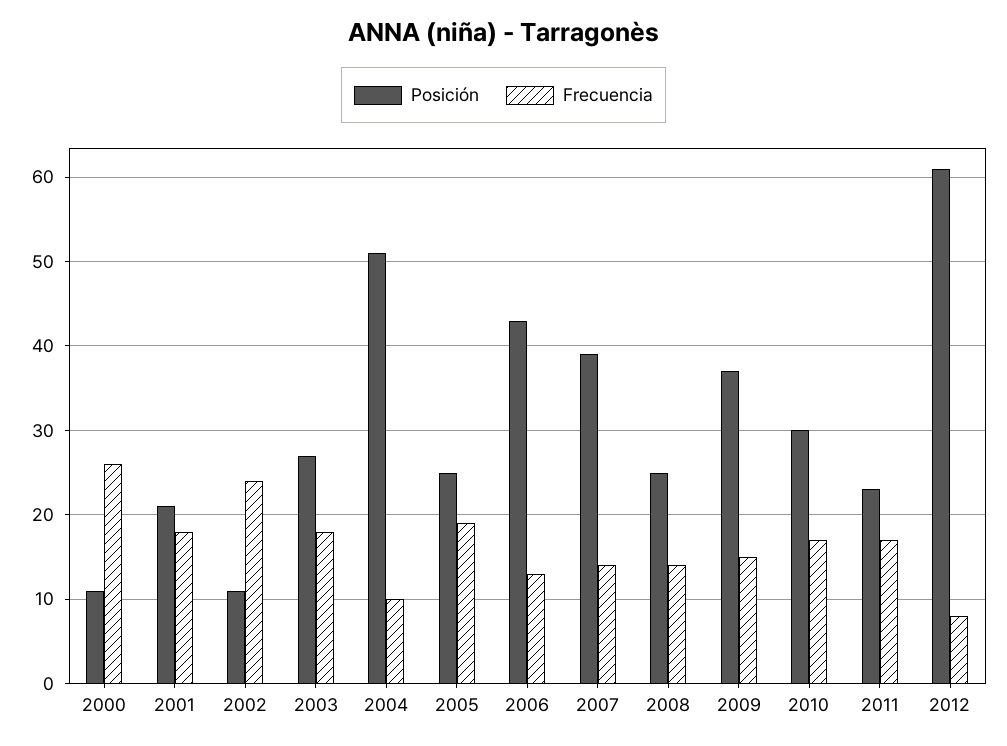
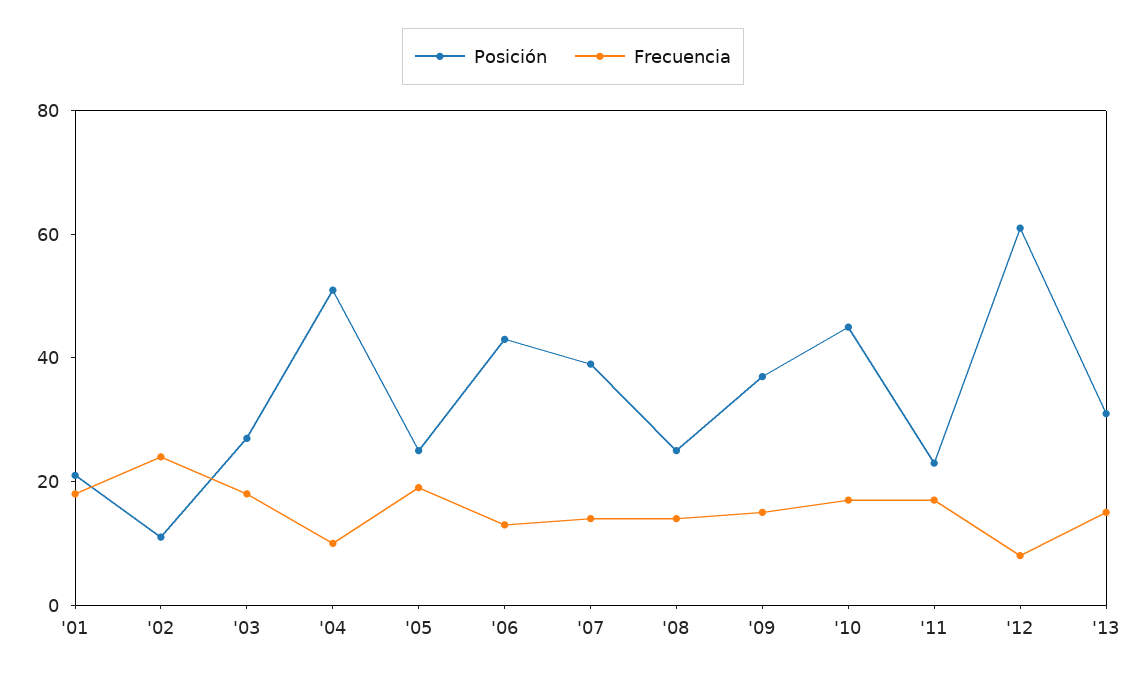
Posición, 2000: 11 -> none
Frecuencia, 2000: 26 -> none
Posición, 2010: 30 -> 45
Posición, '13: none -> 30
Frecuencia, '13: none -> 15

